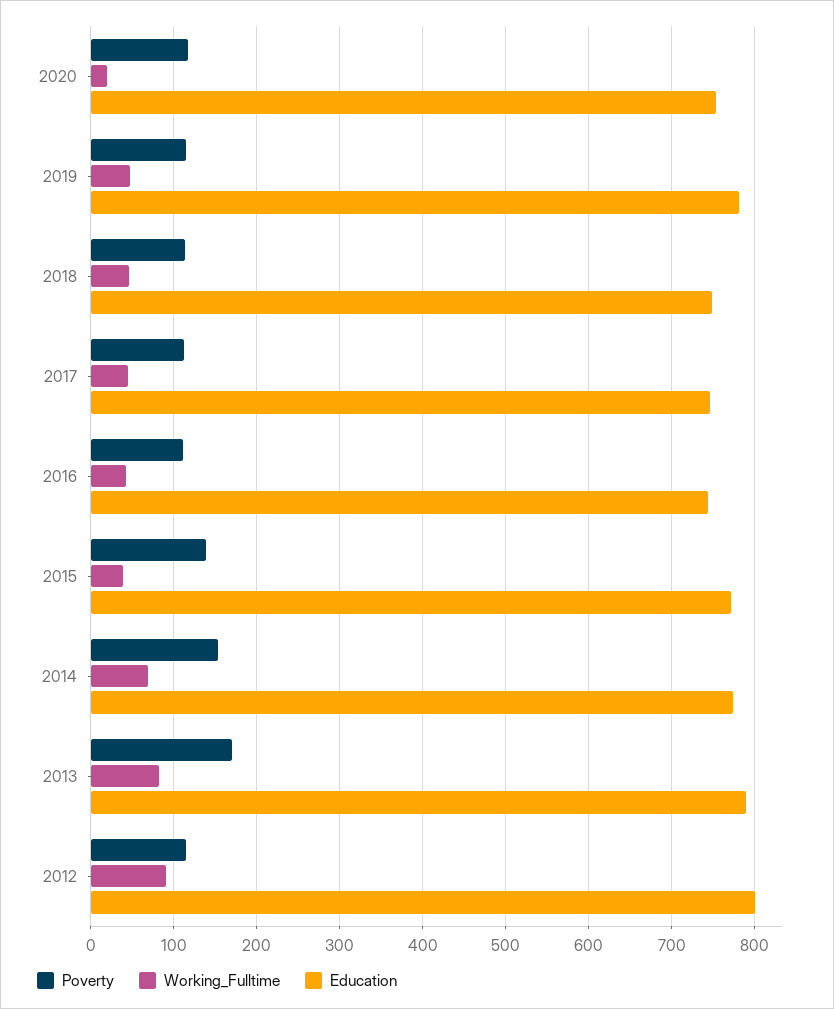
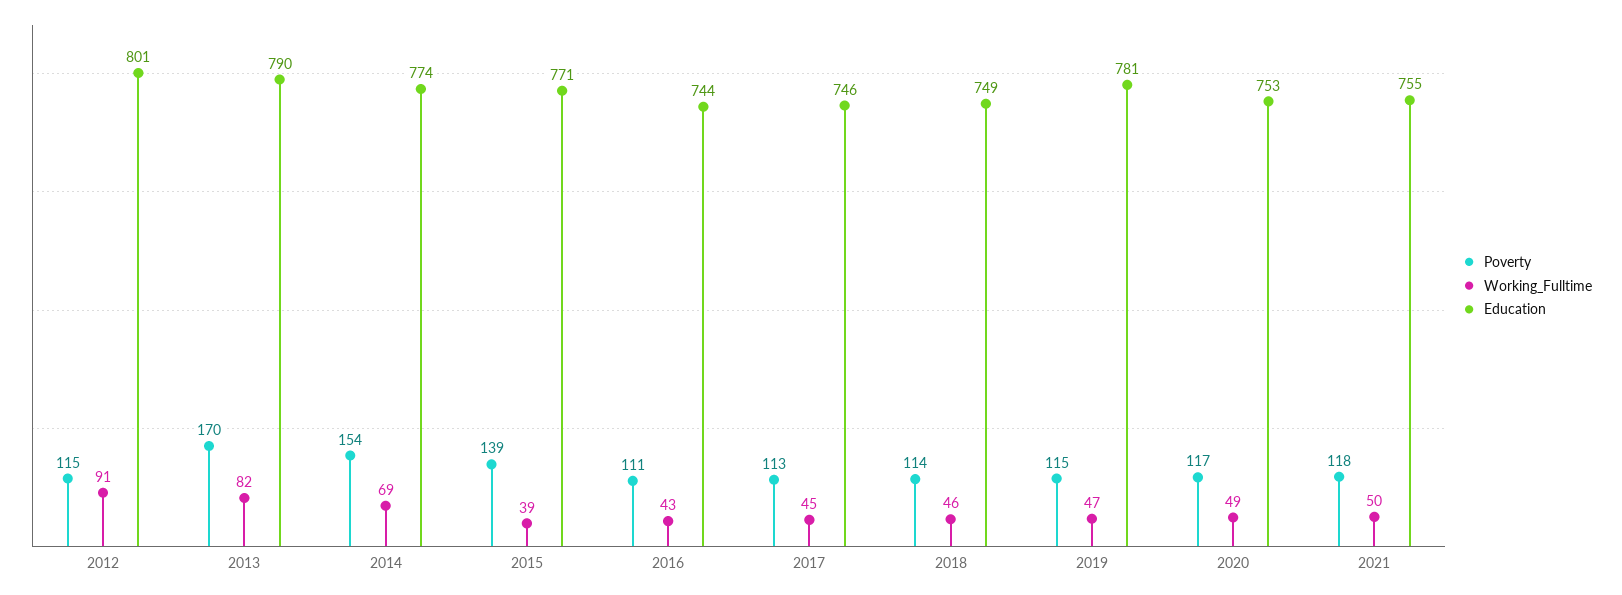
Working_Fulltime, 2020: 20 -> 49
Poverty, 2021: none -> 118
Working_Fulltime, 2021: none -> 50
Education, 2021: none -> 755

